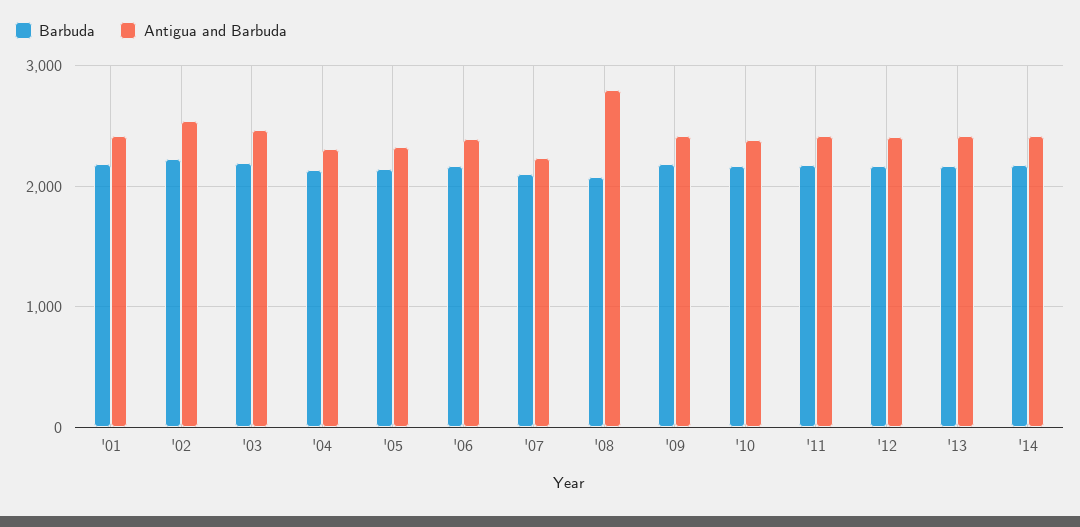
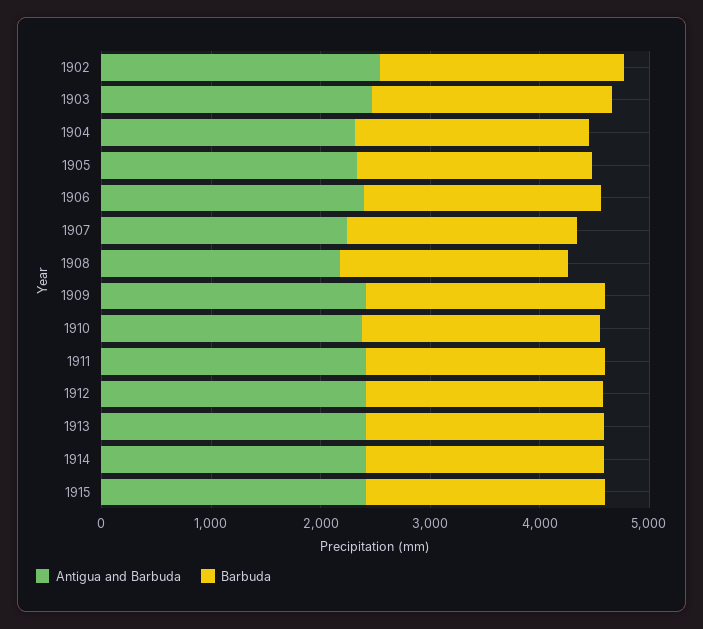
Barbuda, '01: 2200 -> none
Antigua and Barbuda, '01: 2400 -> none
Antigua and Barbuda, '08: 2800 -> 2200
Antigua and Barbuda, 1915: none -> 2400
Barbuda, 1915: none -> 2200

